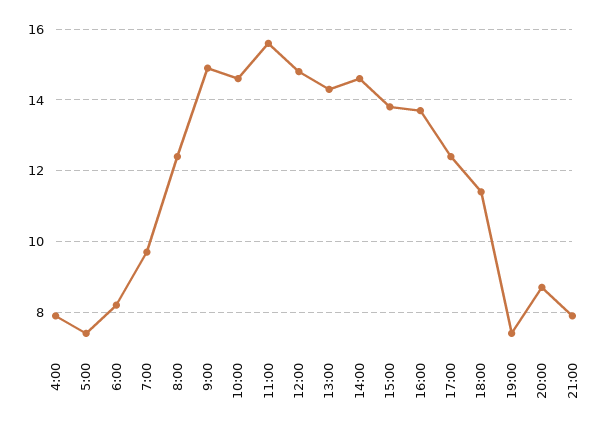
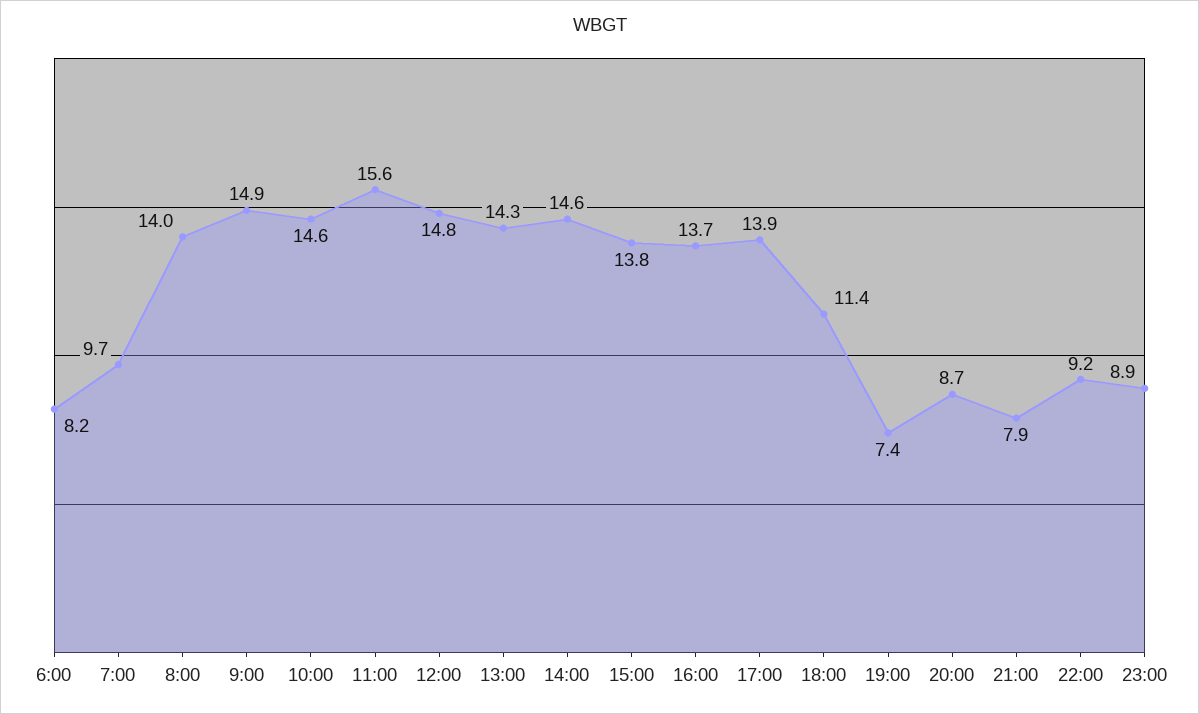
4:00: 8 -> none
5:00: 7.5 -> none
8:00: 12.5 -> 14
17:00: 12.5 -> 13.9
22:00: none -> 9.2
23:00: none -> 8.9

